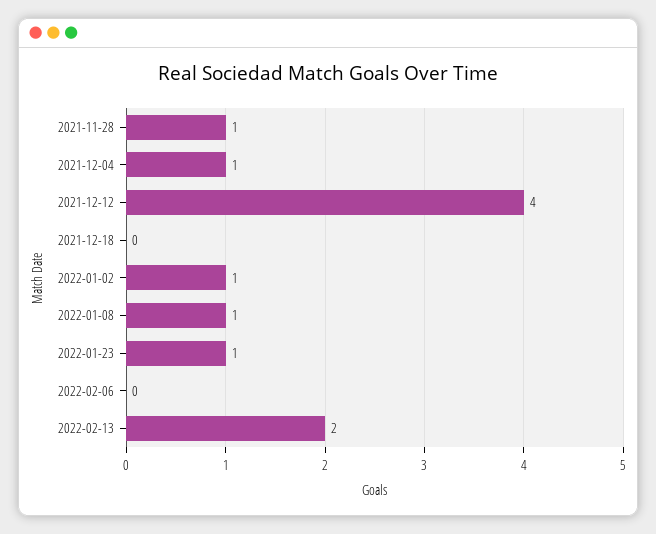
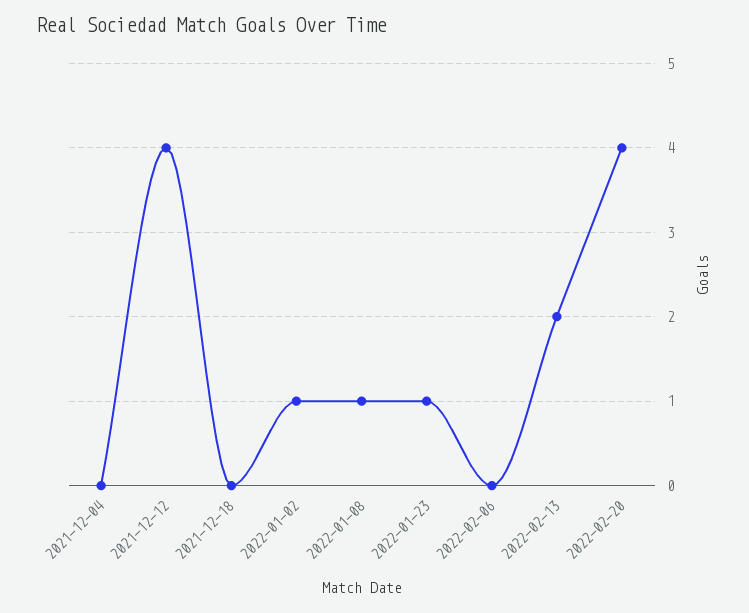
2021-11-28: 1 -> none
2021-12-04: 1 -> 0
2022-02-20: none -> 4

